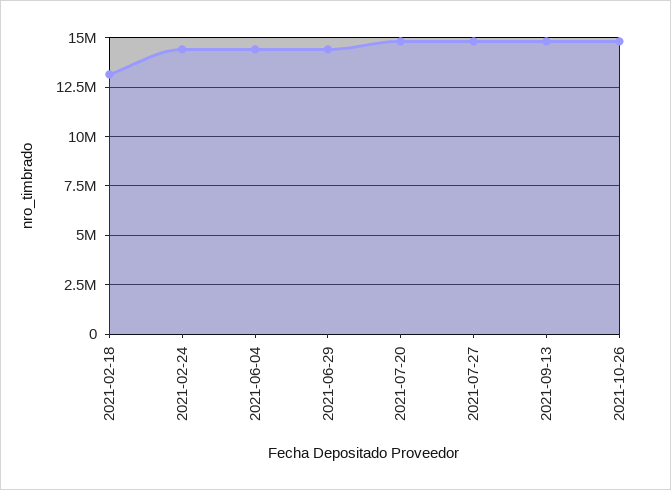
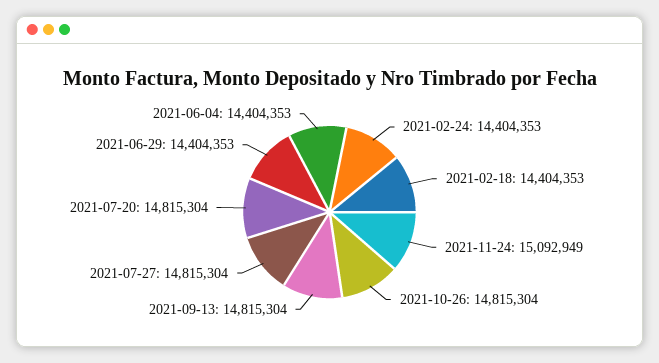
2021-02-18: 13000000 -> 14404353
2021-11-24: none -> 15092949

